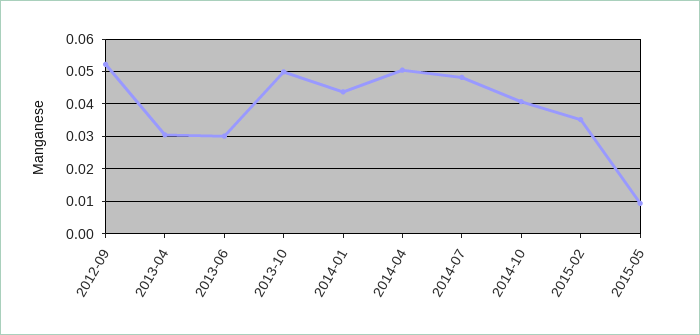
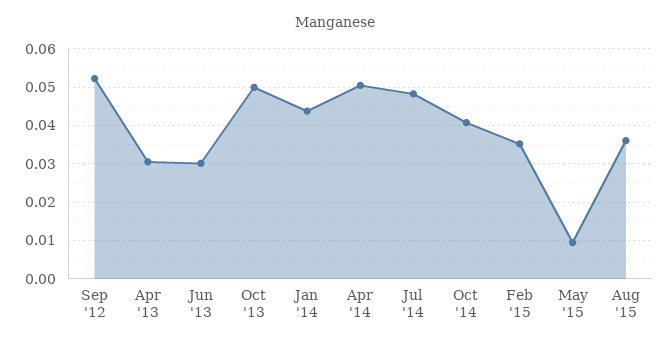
Aug '15: none -> 0.036

